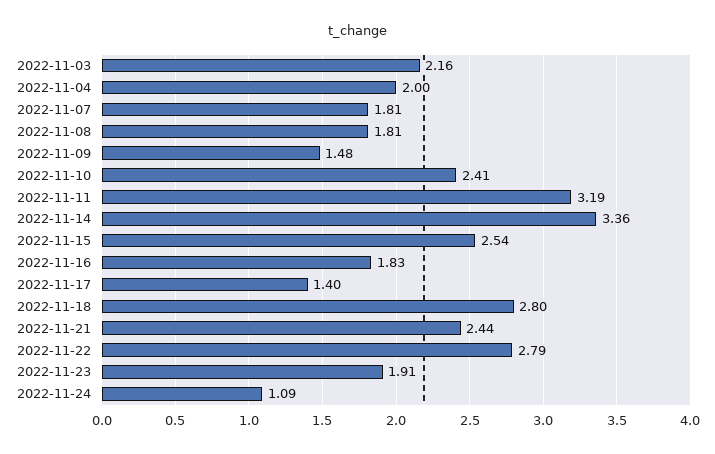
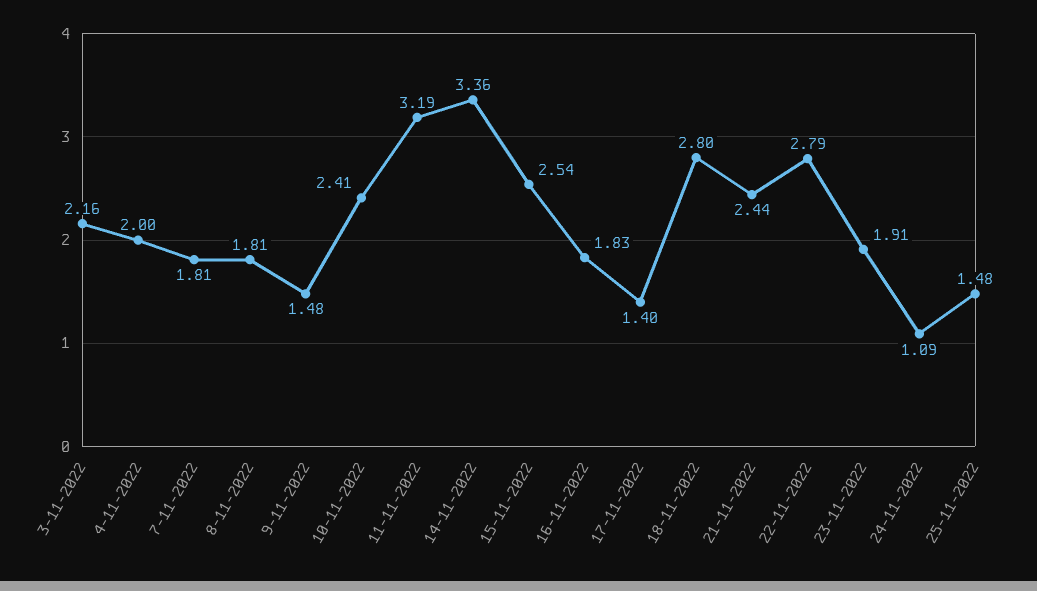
25-11-2022: none -> 1.48

